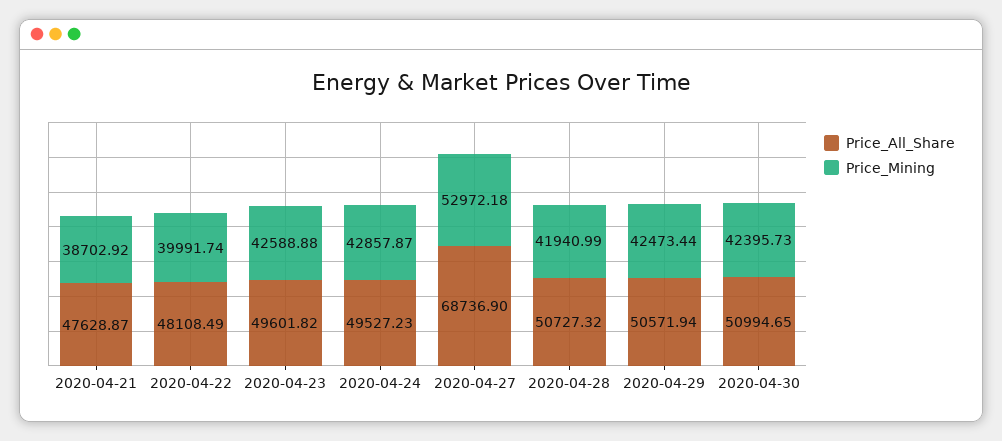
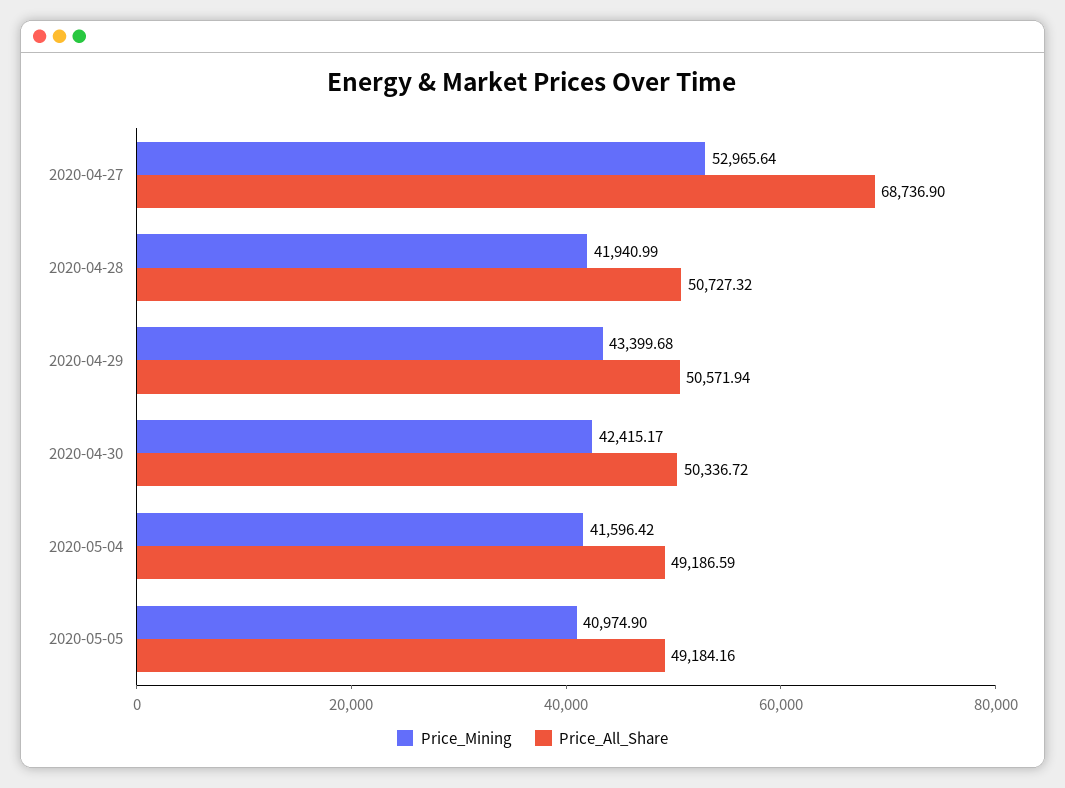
Price_All_Share, 2020-04-21: 47628.87 -> none
Price_Mining, 2020-04-21: 38702.92 -> none
Price_All_Share, 2020-04-22: 48108.49 -> none
Price_Mining, 2020-04-22: 39991.74 -> none
Price_All_Share, 2020-04-23: 49601.82 -> none
Price_Mining, 2020-04-23: 42588.88 -> none
Price_All_Share, 2020-04-24: 49527.23 -> none
Price_Mining, 2020-04-24: 42857.87 -> none
Price_Mining, 2020-04-27: 52972.18 -> 52965.64
Price_Mining, 2020-04-29: 42473.44 -> 43399.68
Price_All_Share, 2020-04-30: 50994.65 -> 50336.72
Price_Mining, 2020-04-30: 42395.73 -> 42415.17
Price_Mining, 2020-05-04: none -> 41596.42
Price_All_Share, 2020-05-04: none -> 49186.59
Price_Mining, 2020-05-05: none -> 40974.9
Price_All_Share, 2020-05-05: none -> 49184.16

